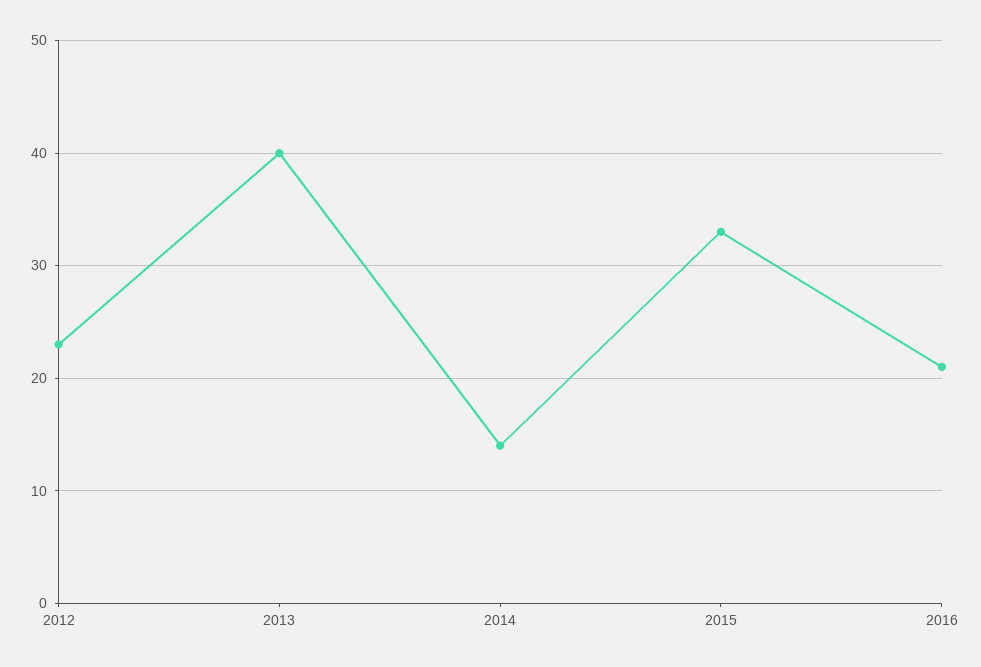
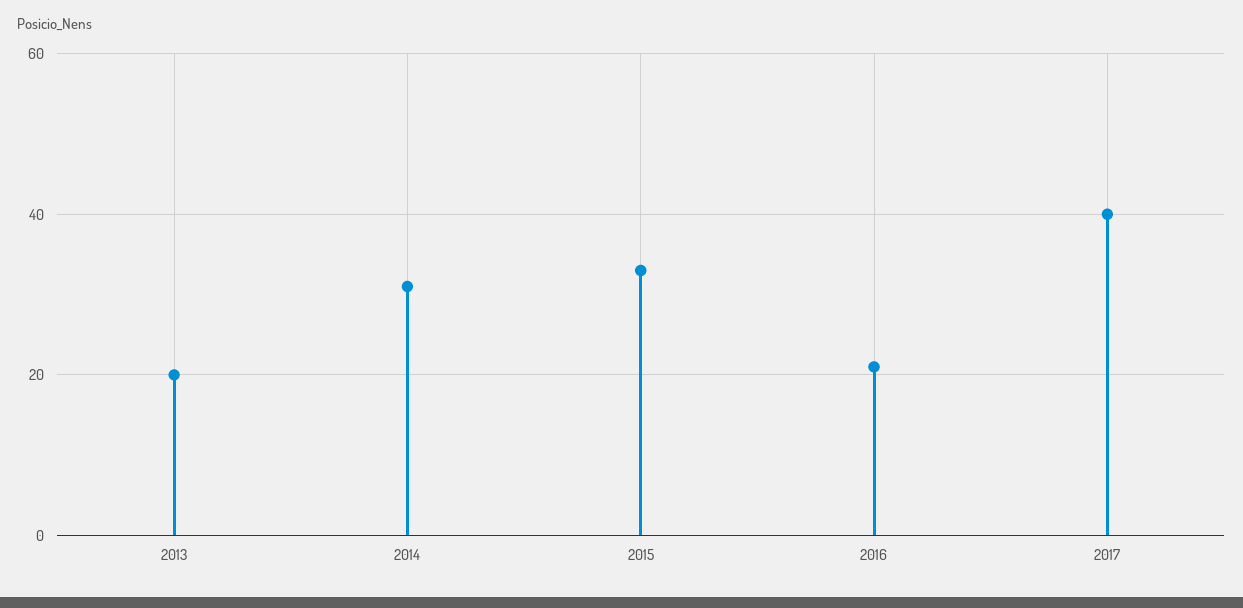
2012: 23 -> none
2013: 40 -> 20
2014: 14 -> 30
2017: none -> 40

